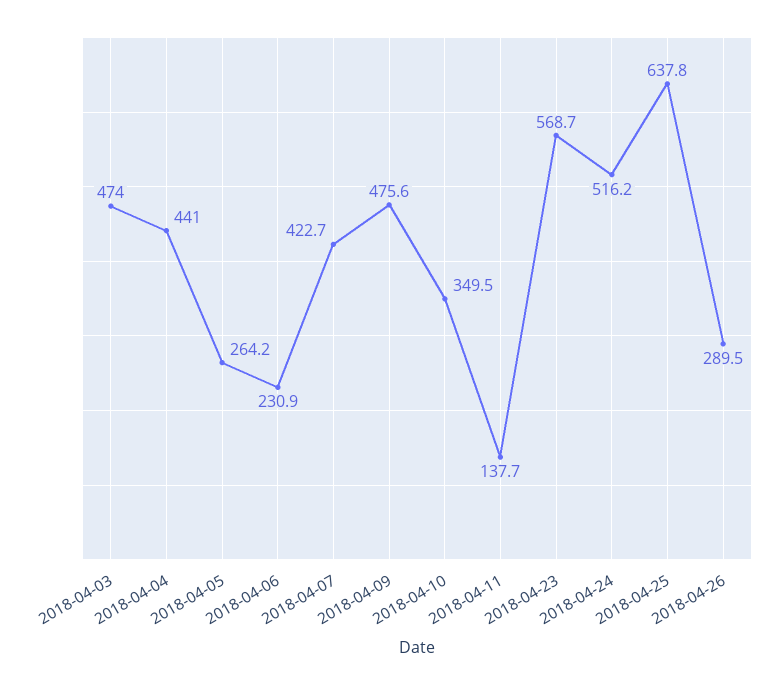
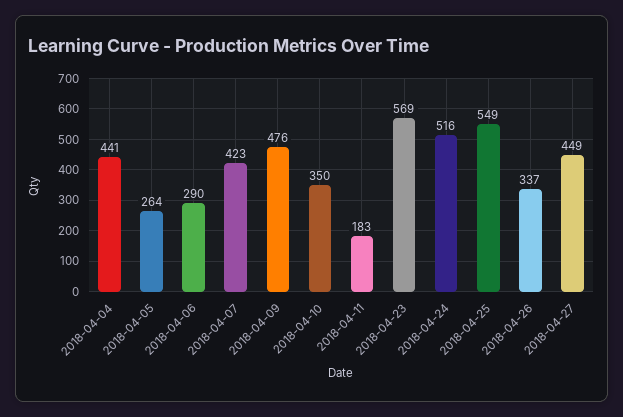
2018-04-03: 474 -> none
2018-04-06: 230.9 -> 290
2018-04-11: 137.7 -> 183
2018-04-25: 637.8 -> 549
2018-04-26: 289.5 -> 337
2018-04-27: none -> 449

